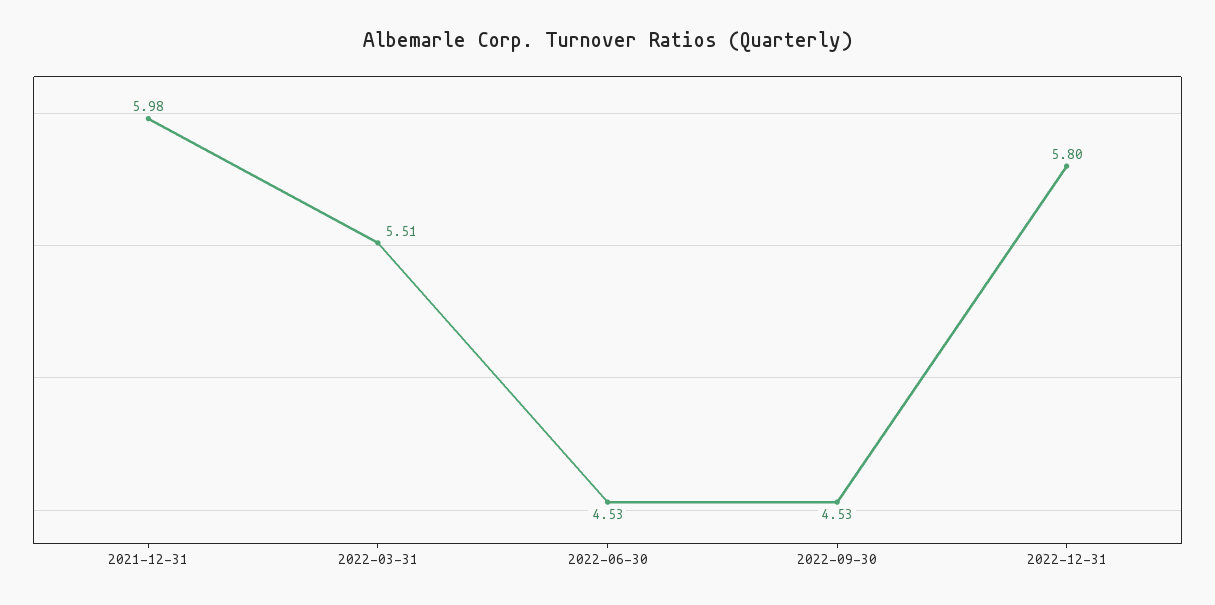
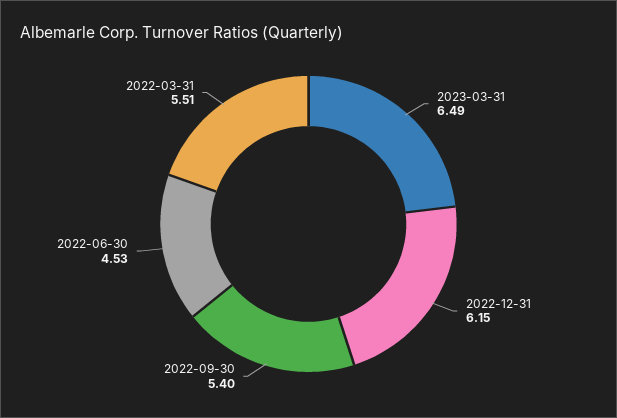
2021-12-31: 5.98 -> none
2022-09-30: 4.53 -> 5.4
2022-12-31: 5.8 -> 6.15
2023-03-31: none -> 6.49

